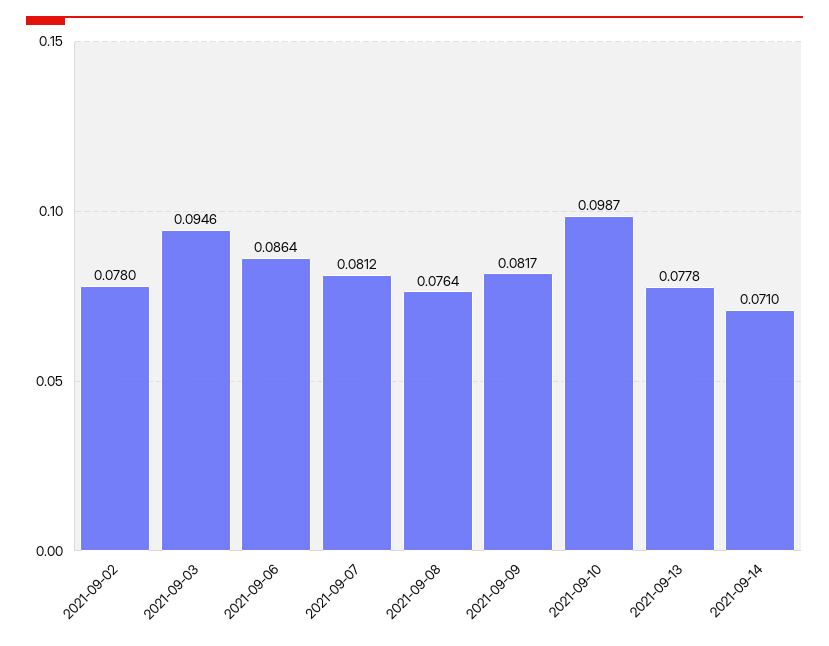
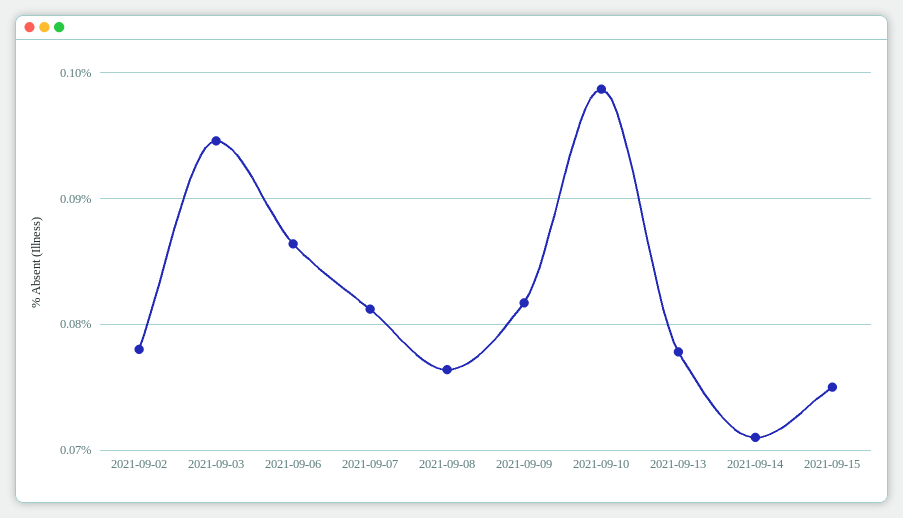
2021-09-15: none -> 0.075

